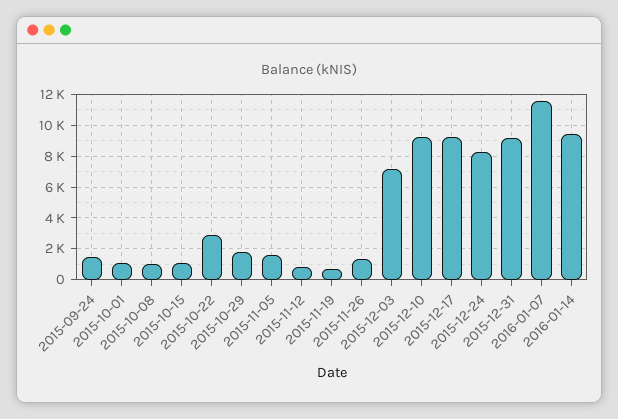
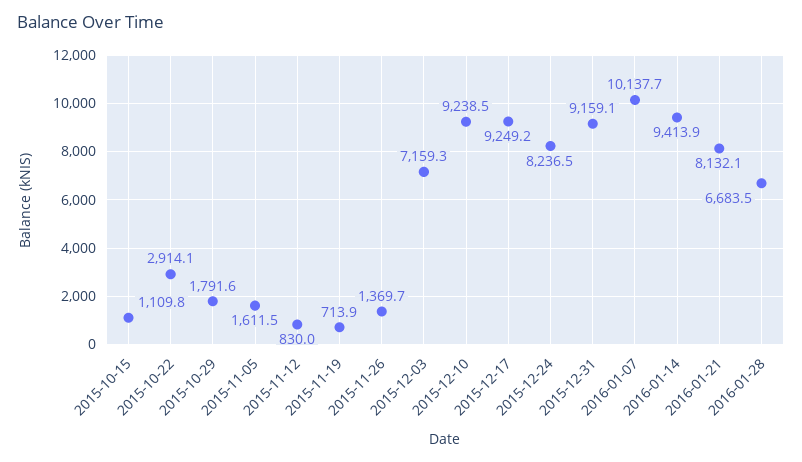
2015-09-24: 1500 -> none
2015-10-01: 1000 -> none
2015-10-08: 1000 -> none
2016-01-07: 11500 -> 10137.7
2016-01-21: none -> 8132.1
2016-01-28: none -> 6683.5

